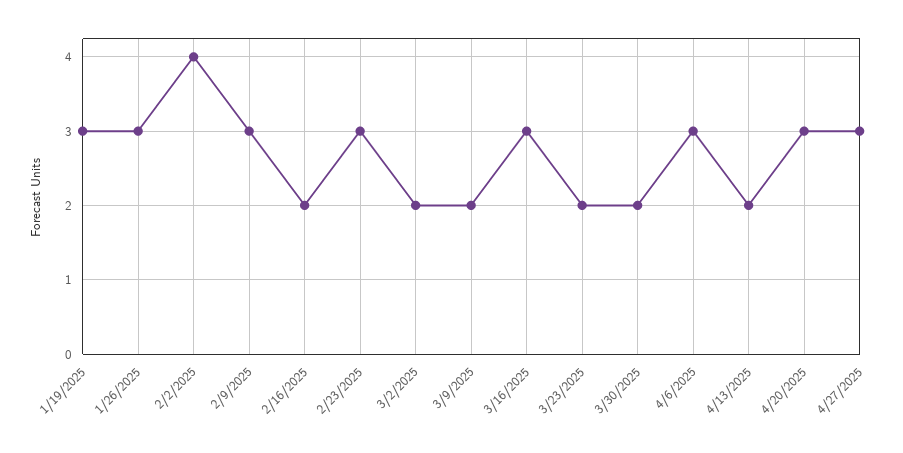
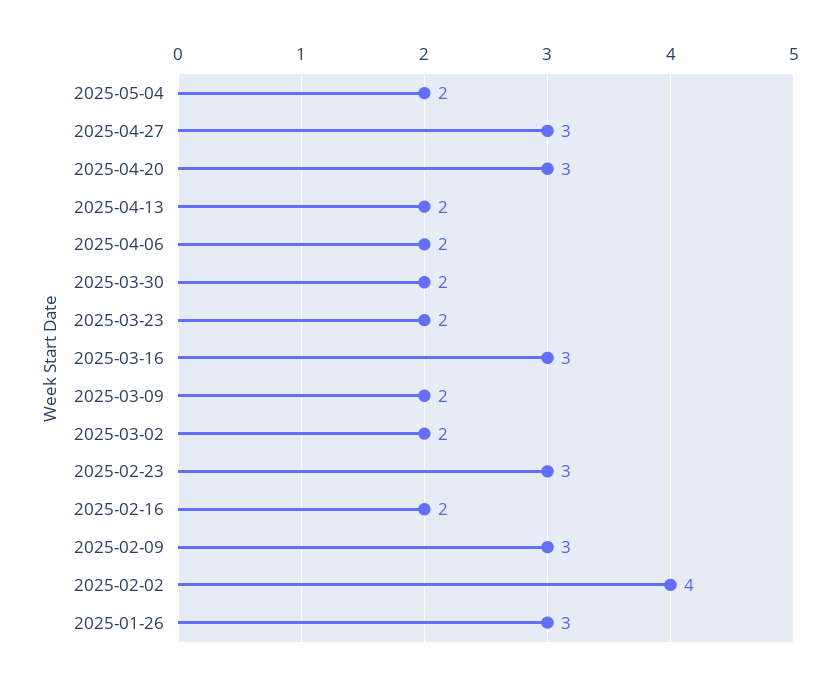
1/19/2025: 3 -> none
4/6/2025: 3 -> 2
2025-05-04: none -> 2

